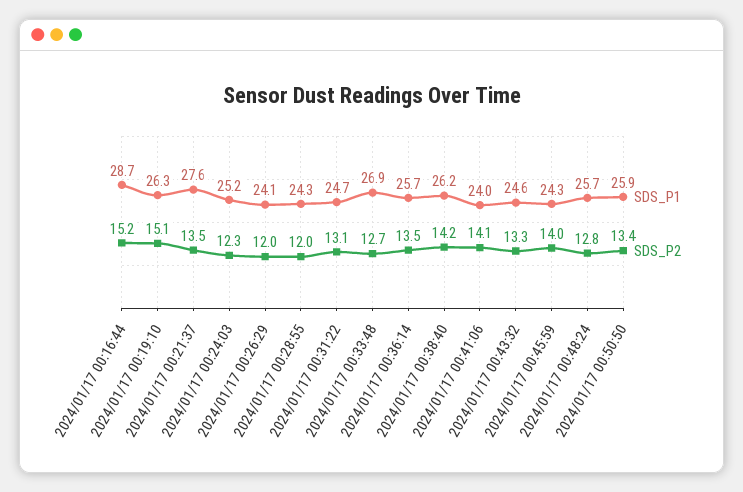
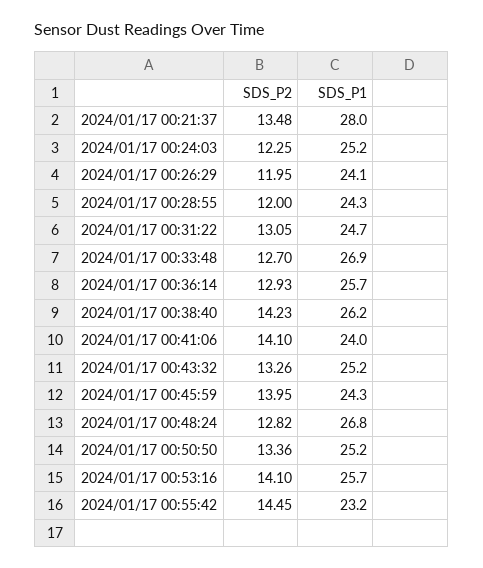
SDS_P1, 2024/01/17 00:16:44: 28.7 -> none
SDS_P2, 2024/01/17 00:16:44: 15.2 -> none
SDS_P1, 2024/01/17 00:19:10: 26.3 -> none
SDS_P2, 2024/01/17 00:19:10: 15.1 -> none
SDS_P1, 2024/01/17 00:21:37: 27.6 -> 28
SDS_P2, 2024/01/17 00:36:14: 13.5 -> 12.93
SDS_P1, 2024/01/17 00:43:32: 24.6 -> 25.2
SDS_P1, 2024/01/17 00:48:24: 25.7 -> 26.8
SDS_P1, 2024/01/17 00:50:50: 25.9 -> 25.2
SDS_P2, 2024/01/17 00:53:16: none -> 14.1
SDS_P1, 2024/01/17 00:53:16: none -> 25.7
SDS_P2, 2024/01/17 00:55:42: none -> 14.45
SDS_P1, 2024/01/17 00:55:42: none -> 23.2

